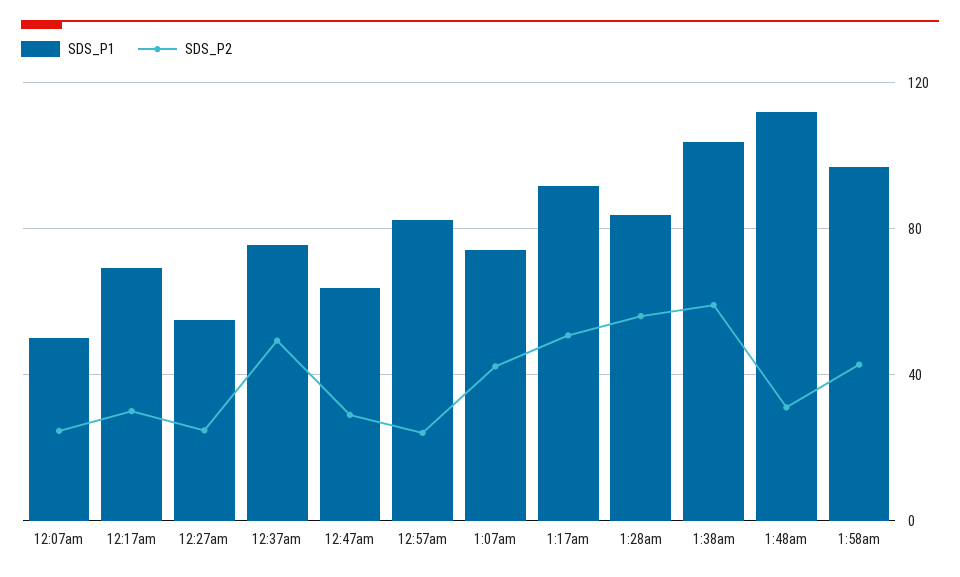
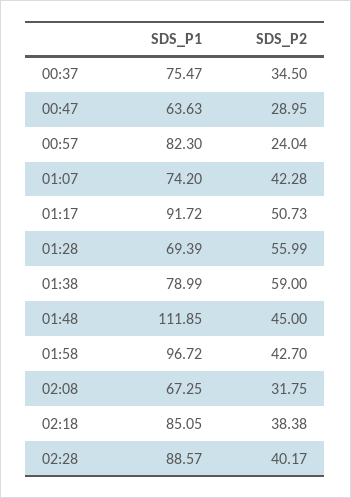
SDS_P1, 12:07am: 50 -> none
SDS_P2, 12:07am: 25 -> none
SDS_P1, 12:17am: 70 -> none
SDS_P2, 12:17am: 30 -> none
SDS_P1, 12:27am: 55 -> none
SDS_P2, 12:27am: 25 -> none
SDS_P2, 12:37am: 50 -> 34.5
SDS_P1, 1:28am: 85 -> 69.39
SDS_P1, 1:38am: 105 -> 78.99
SDS_P2, 1:48am: 30 -> 45
SDS_P1, 02:08: none -> 67.25
SDS_P2, 02:08: none -> 31.75
SDS_P1, 02:18: none -> 85.05
SDS_P2, 02:18: none -> 38.38
SDS_P1, 02:28: none -> 88.57
SDS_P2, 02:28: none -> 40.17

